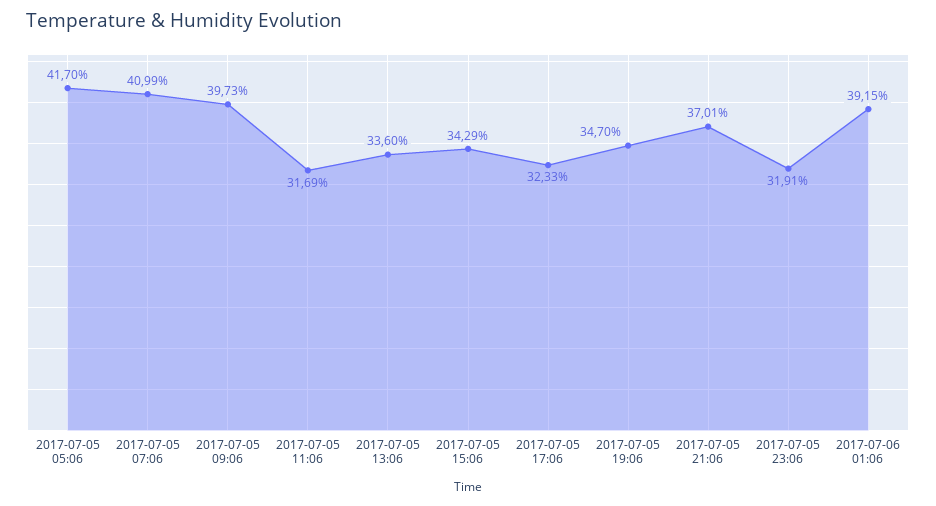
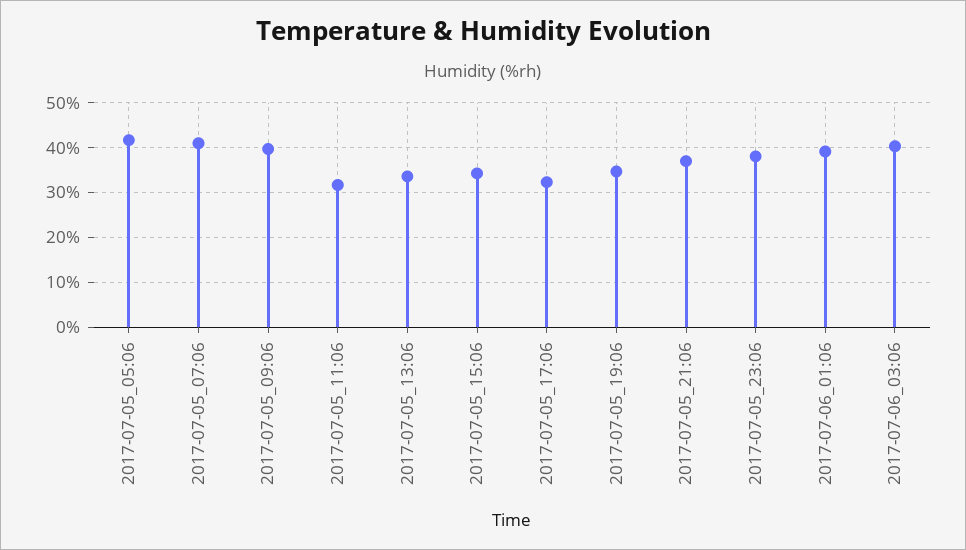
2017-07-05 23:06: 31.91 -> 38
2017-07-06_03:06: none -> 40

